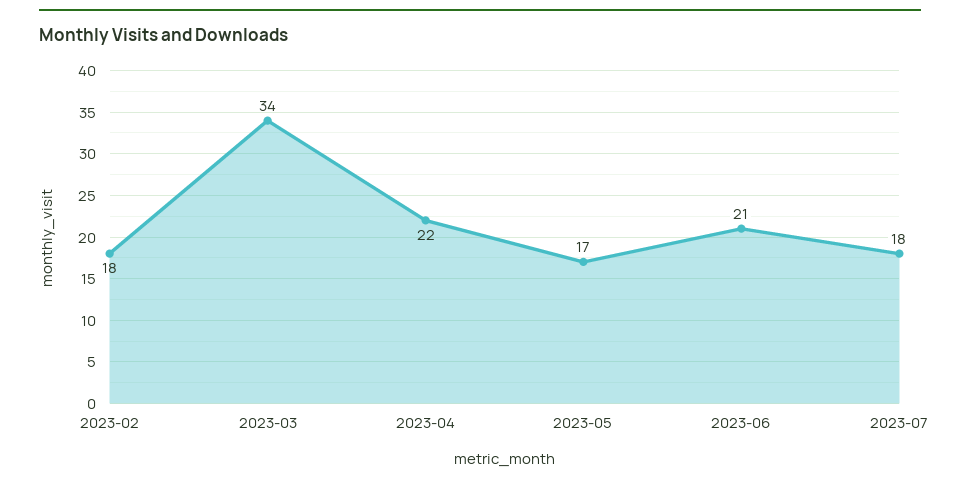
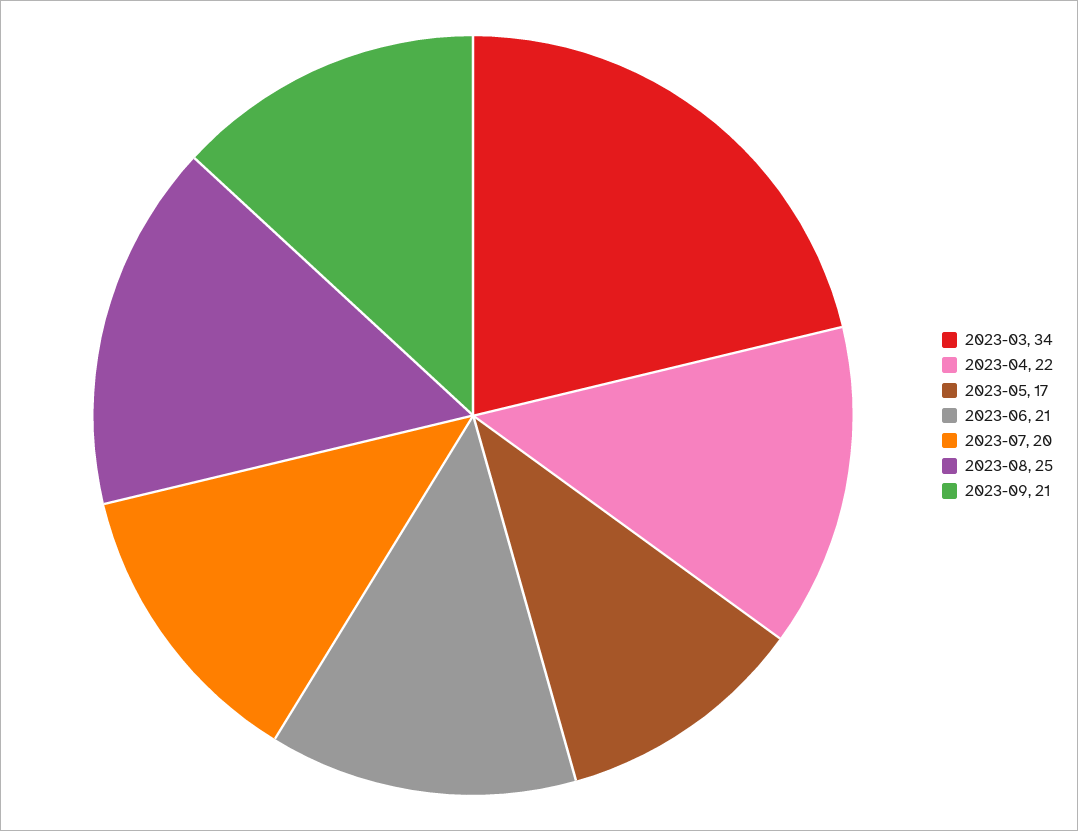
2023-02: 18 -> none
2023-07: 18 -> 20
2023-08: none -> 25
2023-09: none -> 21

